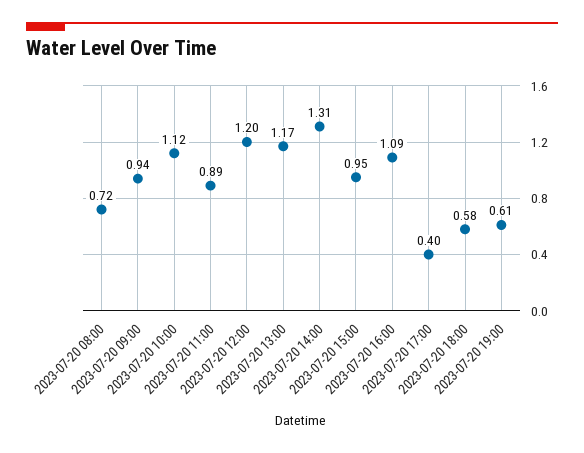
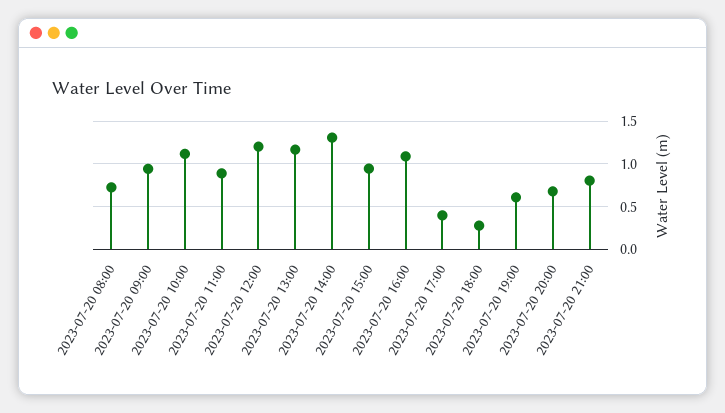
2023-07-20 18:00: 0.58 -> 0.3
2023-07-20 20:00: none -> 0.7
2023-07-20 21:00: none -> 0.8

